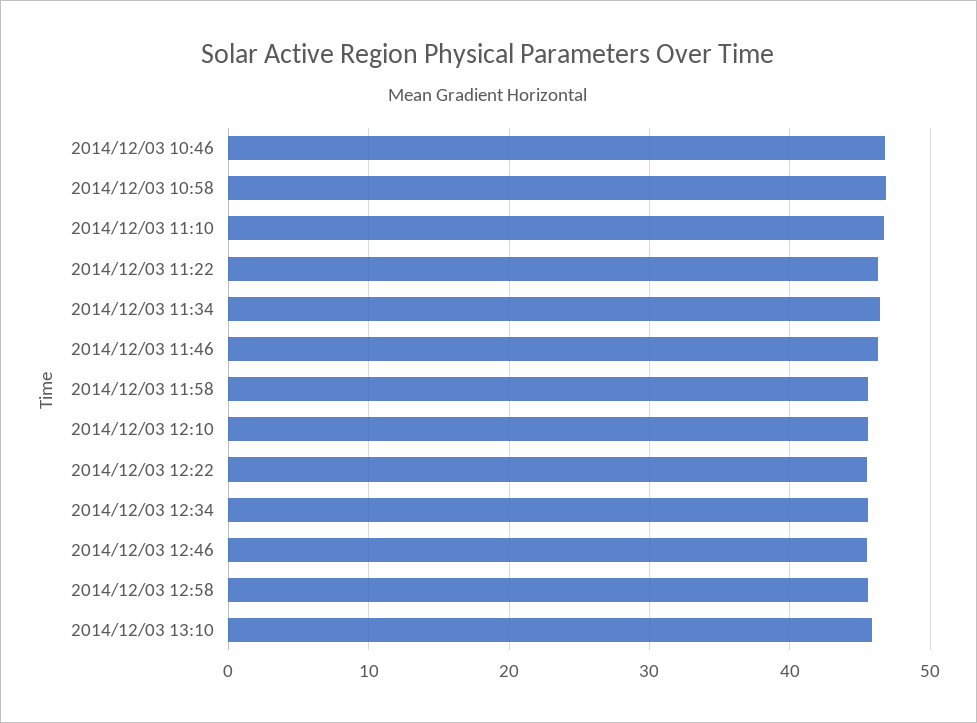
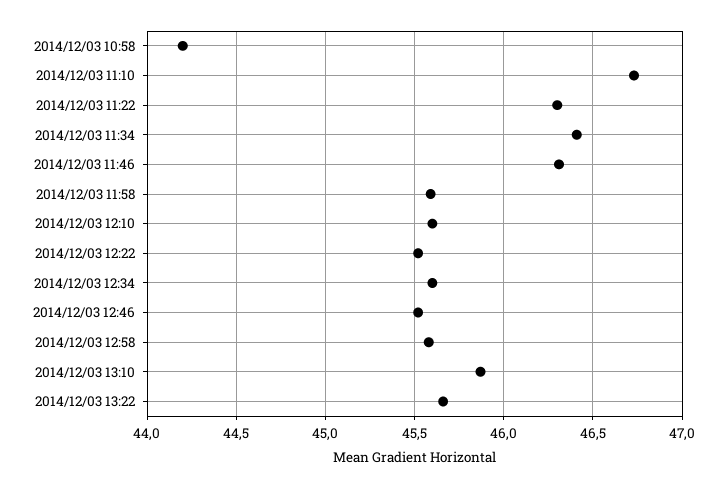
2014/12/03 10:46: 47 -> none
2014/12/03 10:58: 47 -> 44.2
2014/12/03 13:22: none -> 45.65

